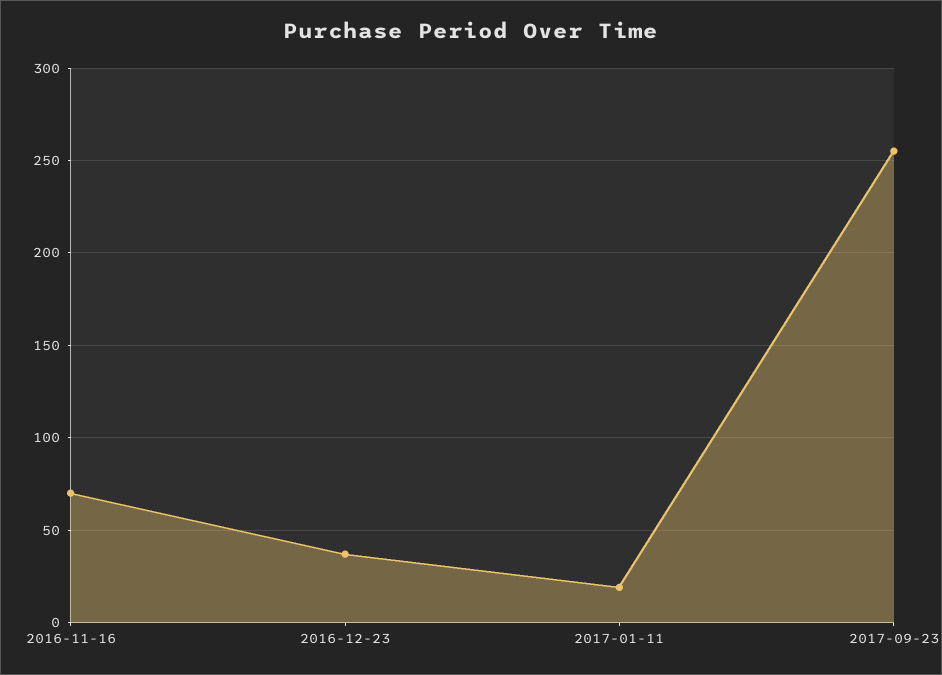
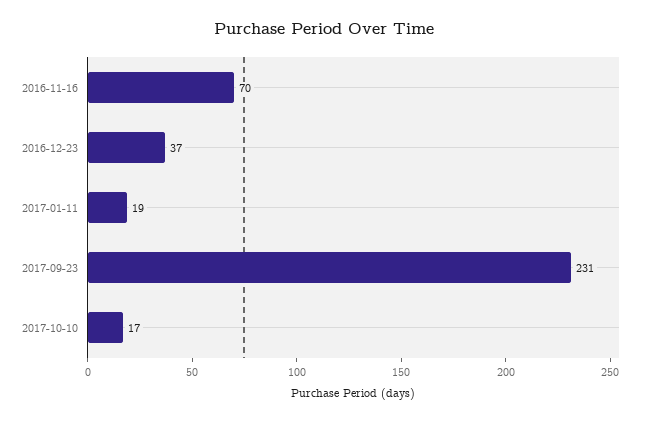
2017-09-23: 255 -> 231
2017-10-10: none -> 17

